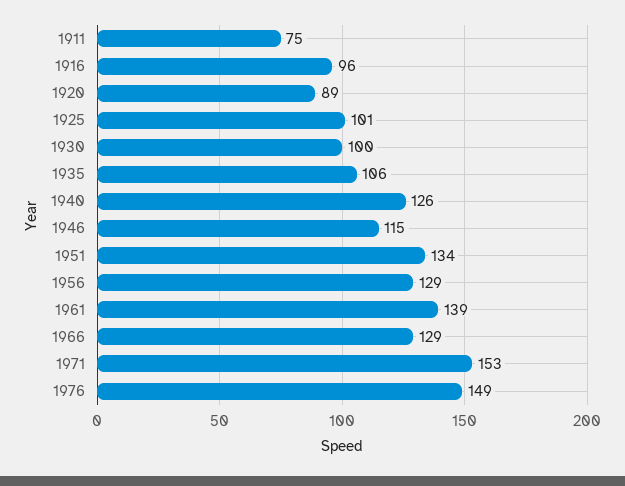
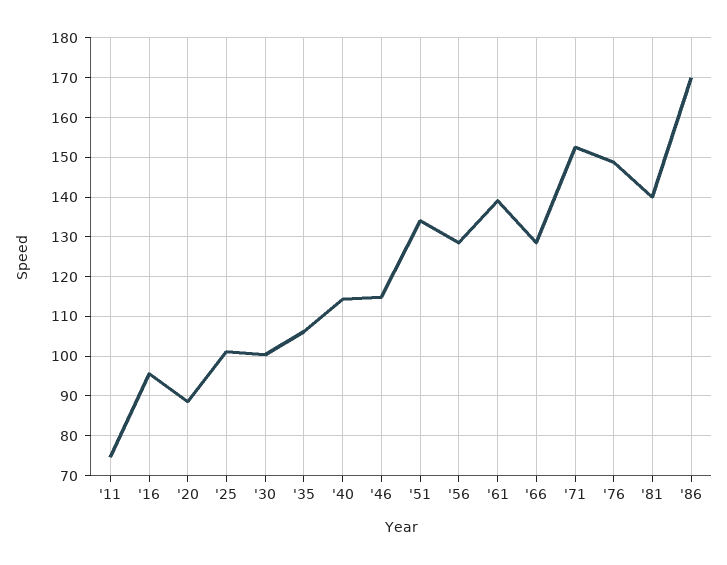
1940: 126 -> 114
'81: none -> 140
'86: none -> 170

